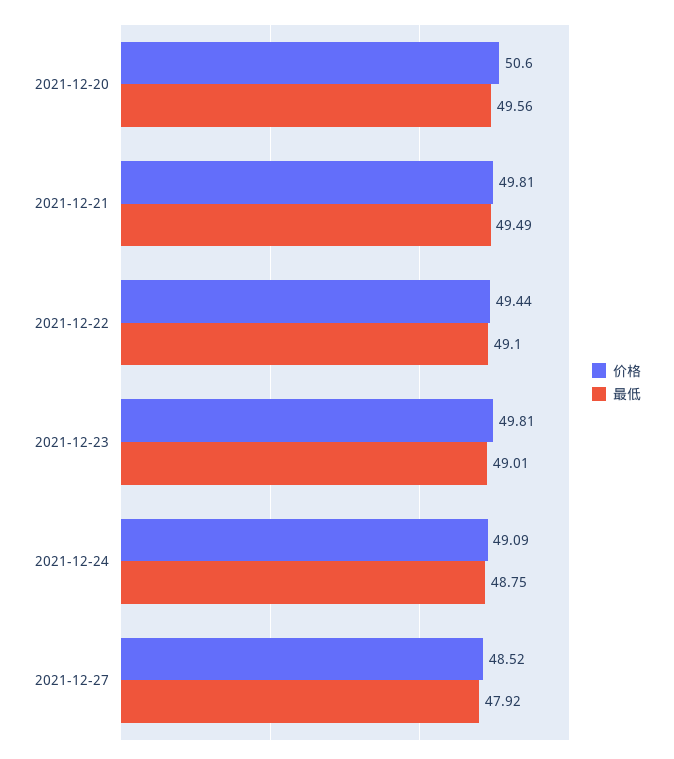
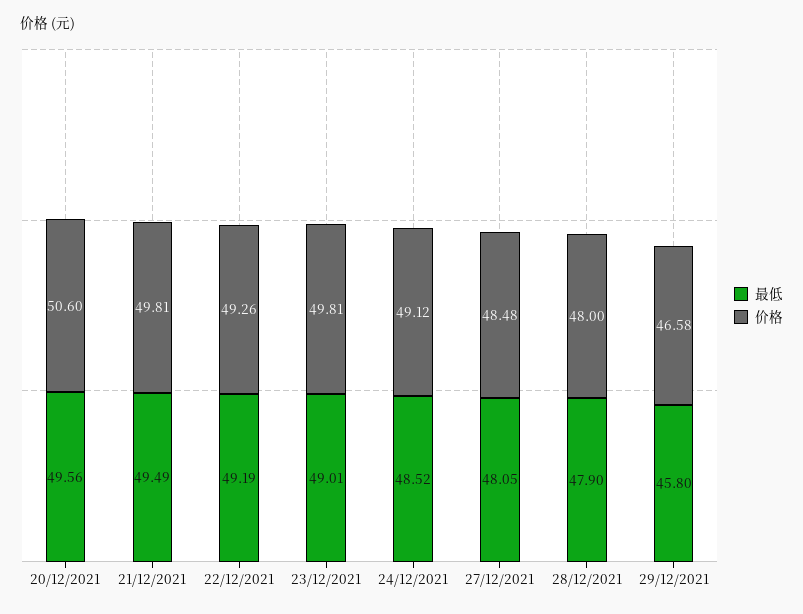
价格, 2021-12-22: 49.44 -> 49.26
最低, 2021-12-22: 49.1 -> 49.19
价格, 2021-12-24: 49.09 -> 49.12
最低, 2021-12-24: 48.75 -> 48.52
价格, 2021-12-27: 48.52 -> 48.48
最低, 2021-12-27: 47.92 -> 48.05
最低, 28/12/2021: none -> 47.9
价格, 28/12/2021: none -> 48
最低, 29/12/2021: none -> 45.8
价格, 29/12/2021: none -> 46.58

